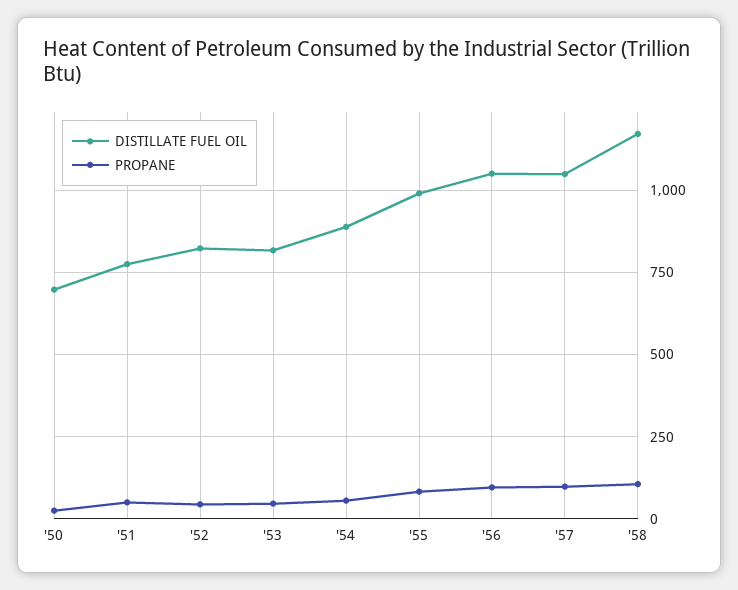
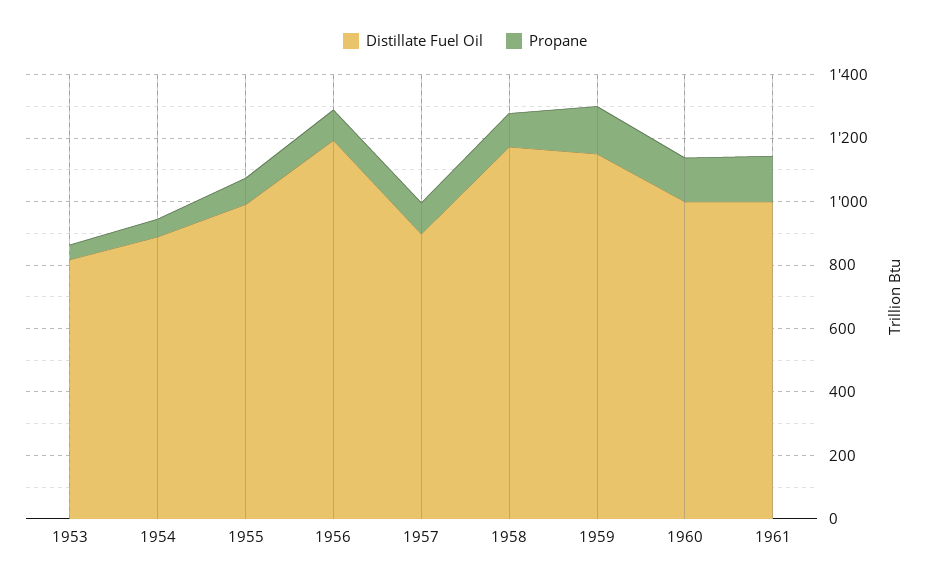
DISTILLATE FUEL OIL, '50: 700 -> none
PROPANE, '50: 25 -> none
DISTILLATE FUEL OIL, '51: 775 -> none
PROPANE, '51: 50 -> none
DISTILLATE FUEL OIL, '52: 825 -> none
PROPANE, '52: 50 -> none
DISTILLATE FUEL OIL, '56: 1050 -> 1200
DISTILLATE FUEL OIL, '57: 1050 -> 900
DISTILLATE FUEL OIL, 1959: none -> 1150
PROPANE, 1959: none -> 150
DISTILLATE FUEL OIL, 1960: none -> 1000
PROPANE, 1960: none -> 150
DISTILLATE FUEL OIL, 1961: none -> 1000
PROPANE, 1961: none -> 150

